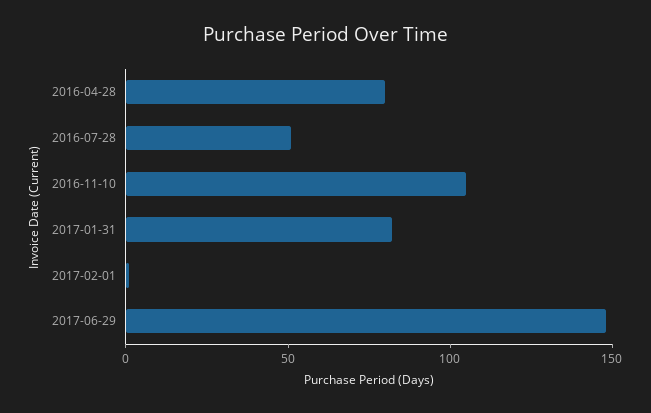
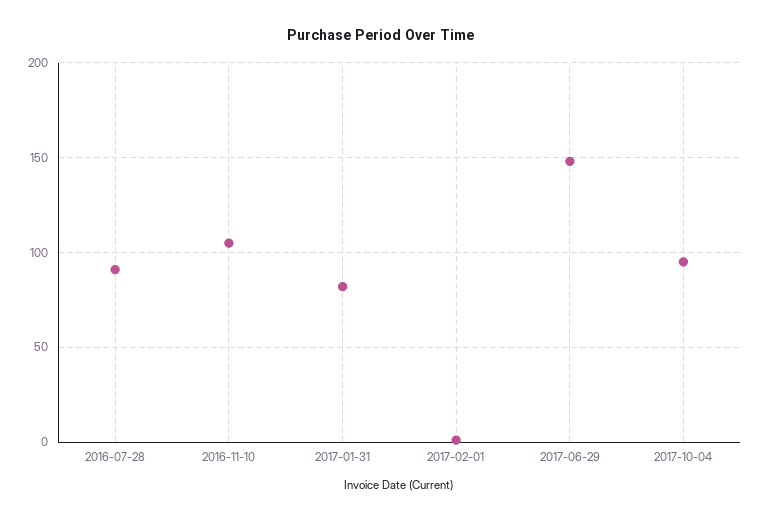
2016-04-28: 80 -> none
2016-07-28: 50 -> 90
2017-10-04: none -> 95

